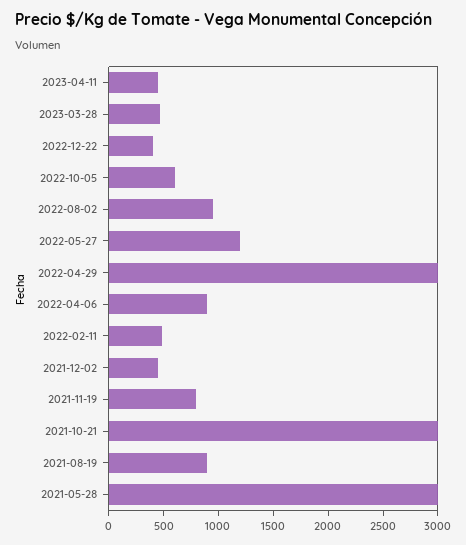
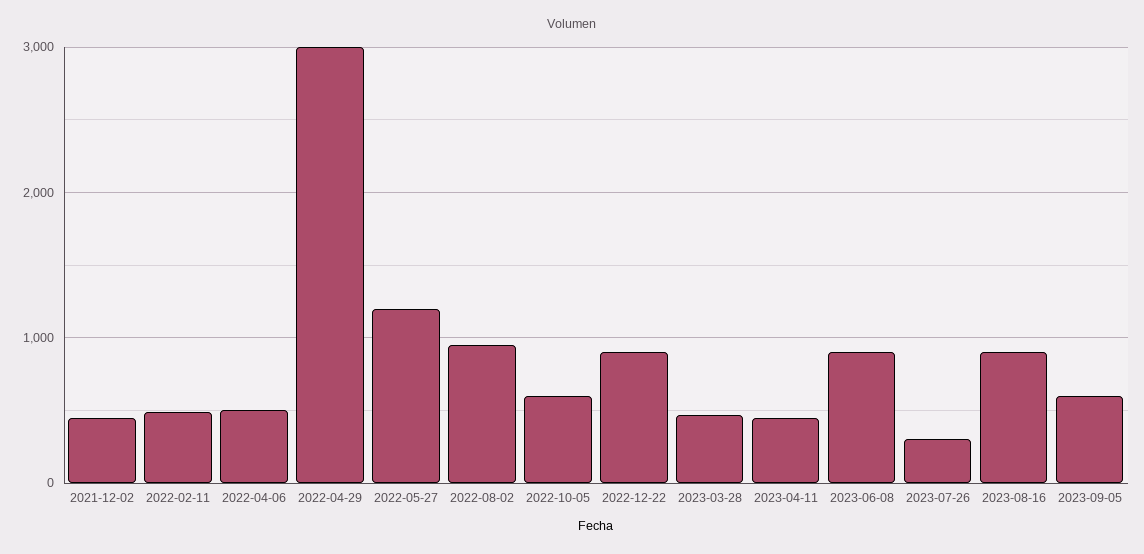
2022-12-22: 400 -> 900
2022-04-06: 900 -> 500
2021-11-19: 800 -> none
2021-10-21: 3000 -> none
2021-08-19: 900 -> none
2021-05-28: 3000 -> none
2023-06-08: none -> 900
2023-07-26: none -> 300
2023-08-16: none -> 900
2023-09-05: none -> 600

